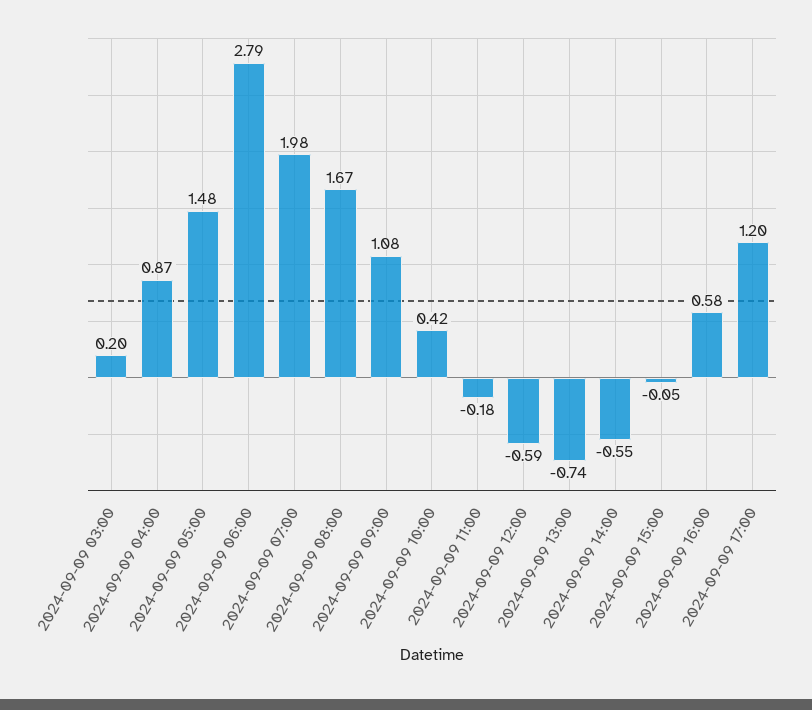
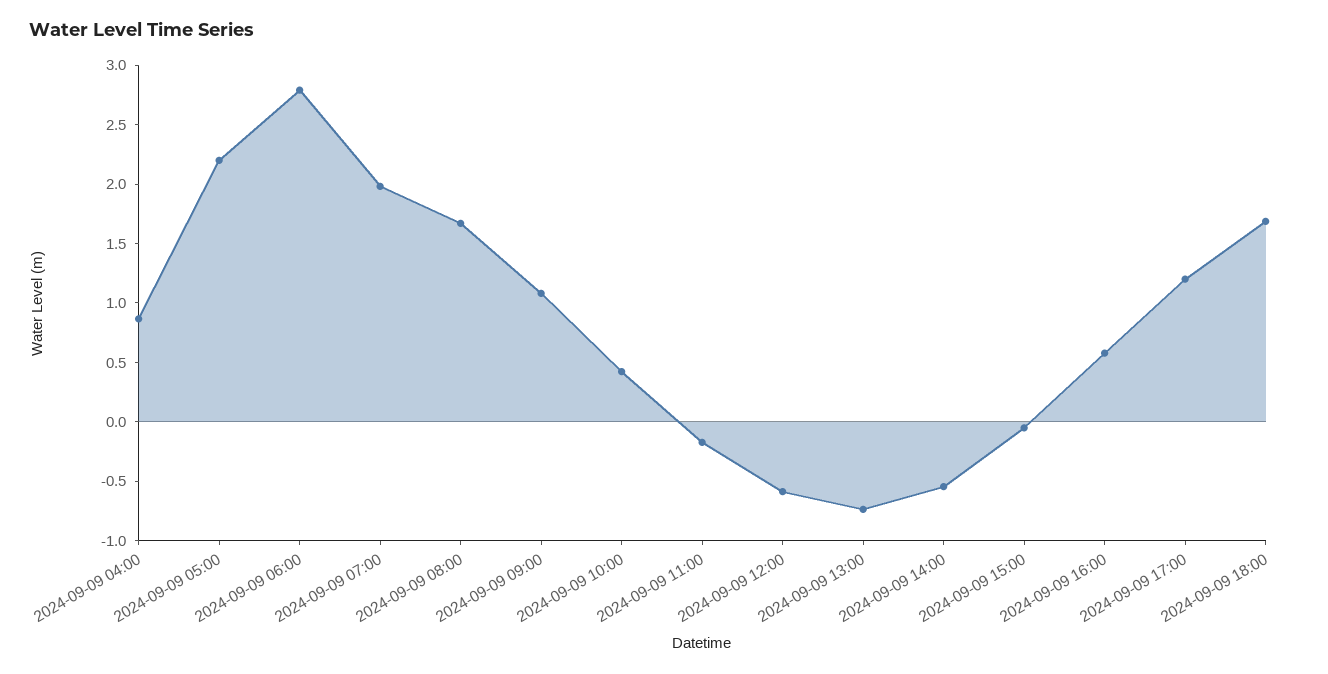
2024-09-09 03:00: 0.2 -> none
2024-09-09 05:00: 1.48 -> 2.2
2024-09-09 18:00: none -> 1.7

